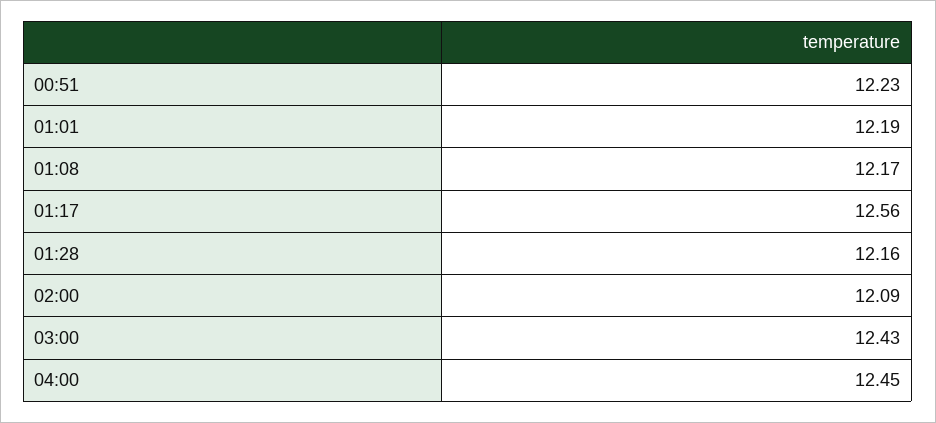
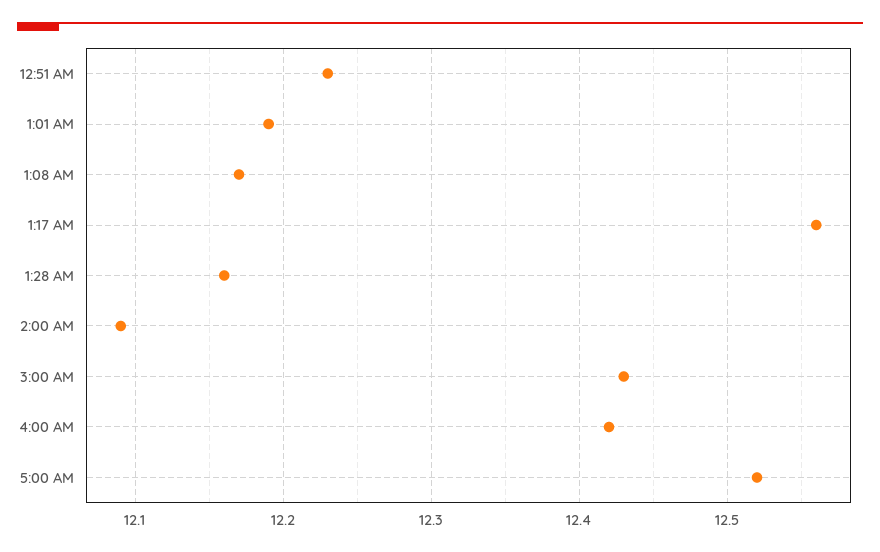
04:00: 12.45 -> 12.42
5:00 AM: none -> 12.52

